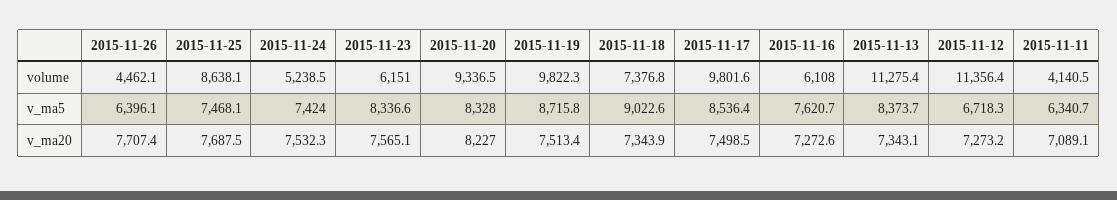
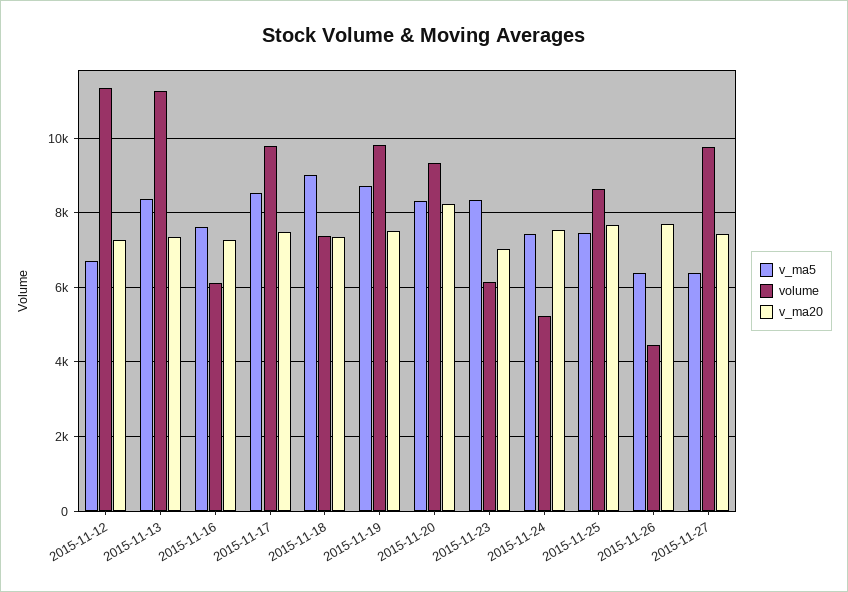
volume, 2015-11-11: 4140.5 -> none
v_ma5, 2015-11-11: 6340.7 -> none
v_ma20, 2015-11-23: 7565.1 -> 7000
v_ma20, 2015-11-11: 7089.1 -> none
v_ma5, 2015-11-27: none -> 6400
volume, 2015-11-27: none -> 9800
v_ma20, 2015-11-27: none -> 7400

